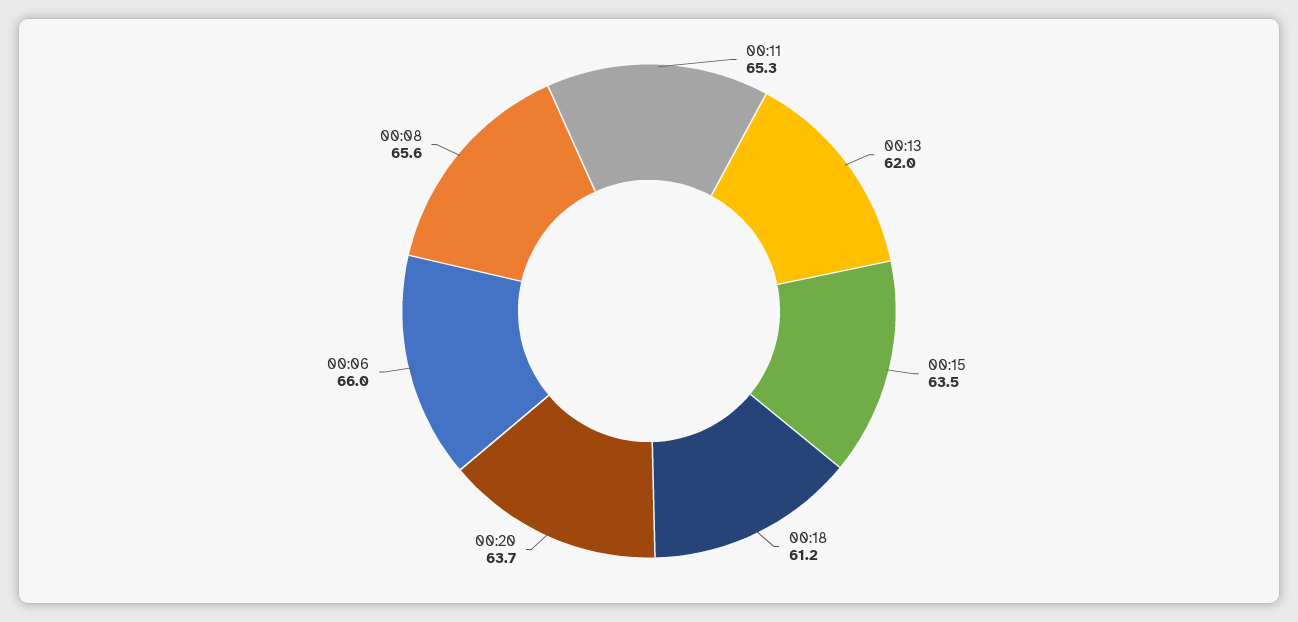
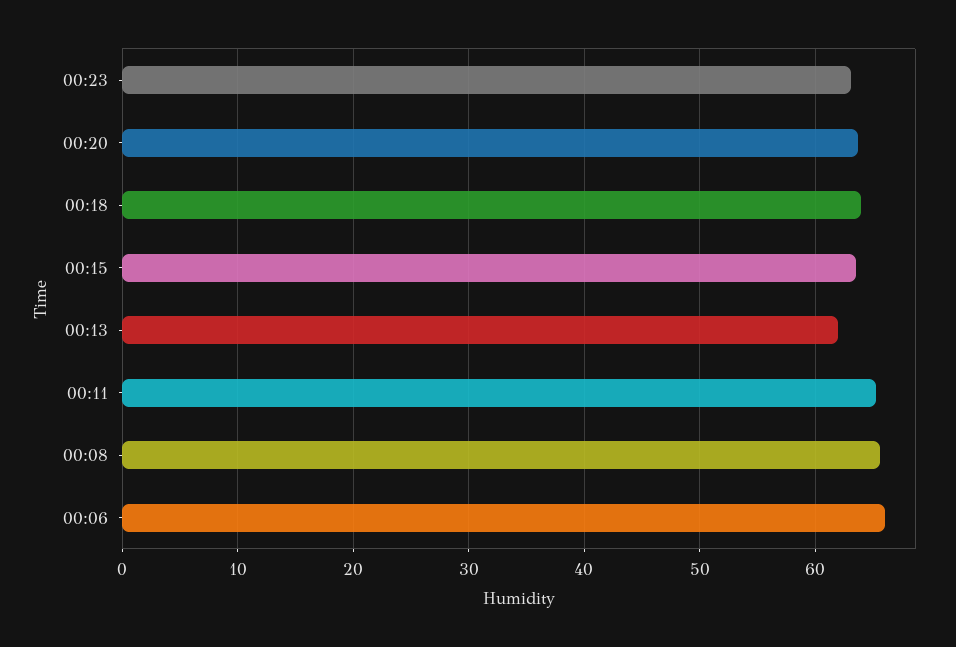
00:18: 61.2 -> 64
00:23: none -> 63

